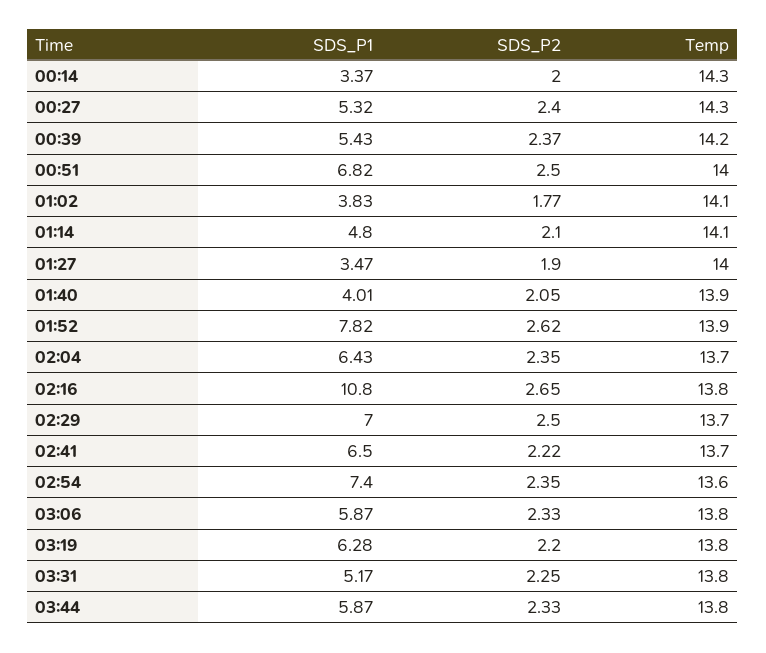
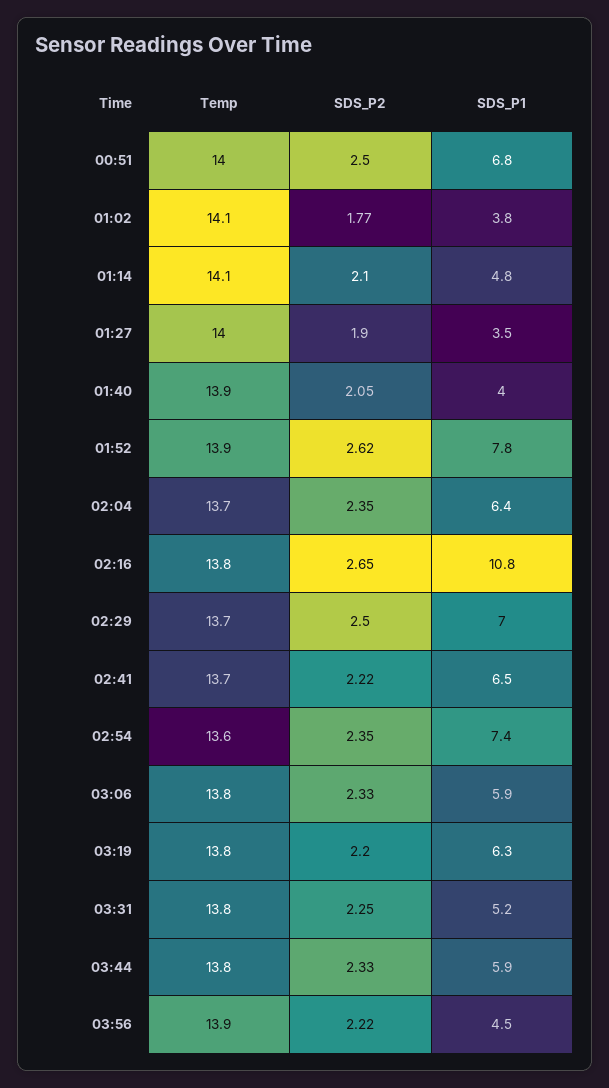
SDS_P1, 00:14: 3.37 -> none
SDS_P2, 00:14: 2 -> none
Temp, 00:14: 14.3 -> none
SDS_P1, 00:27: 5.32 -> none
SDS_P2, 00:27: 2.4 -> none
Temp, 00:27: 14.3 -> none
SDS_P1, 00:39: 5.43 -> none
SDS_P2, 00:39: 2.37 -> none
Temp, 00:39: 14.2 -> none
Temp, 03:56: none -> 13.9
SDS_P2, 03:56: none -> 2.22
SDS_P1, 03:56: none -> 4.5

